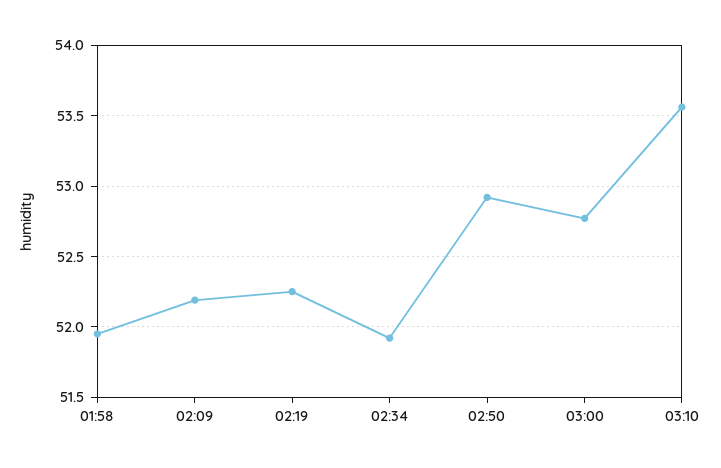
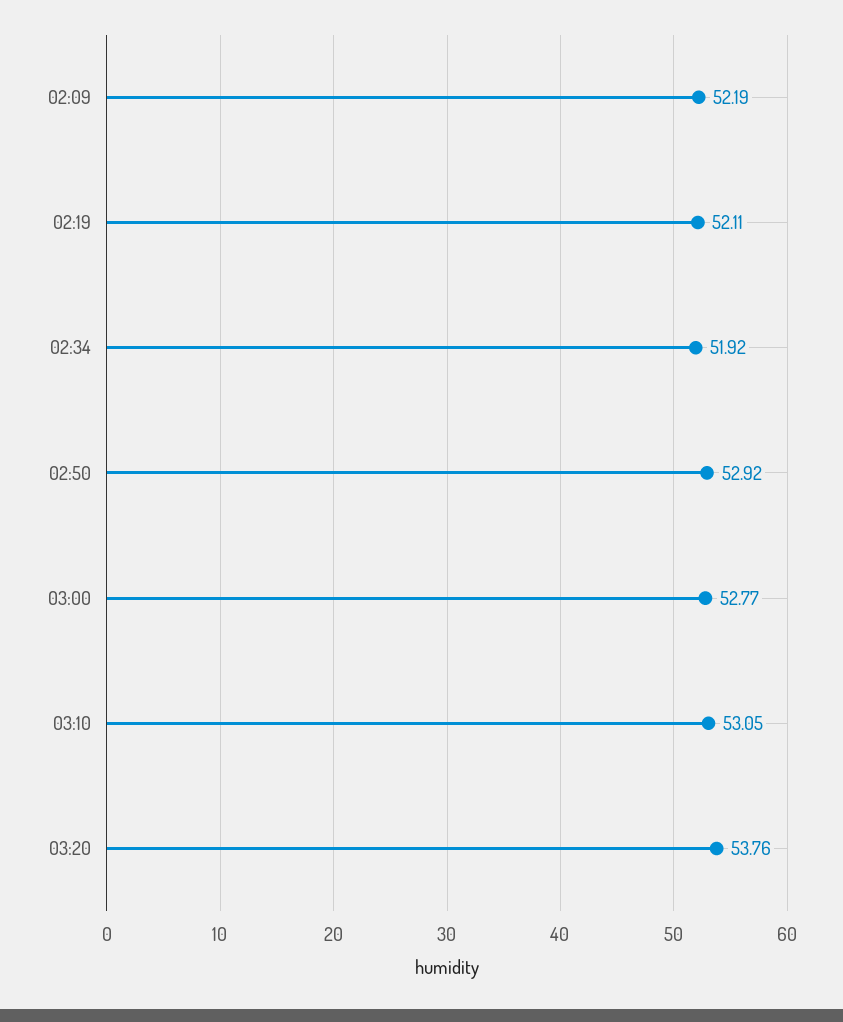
01:58: 51.95 -> none
02:19: 52.25 -> 52.11
03:10: 53.55 -> 53.05
03:20: none -> 53.76

